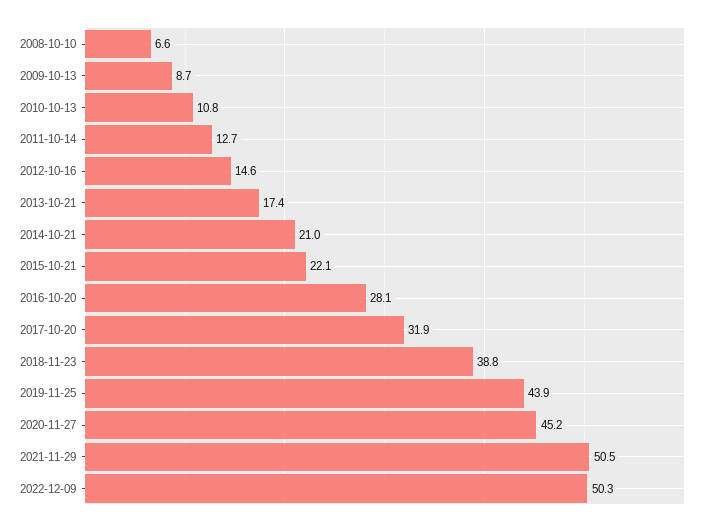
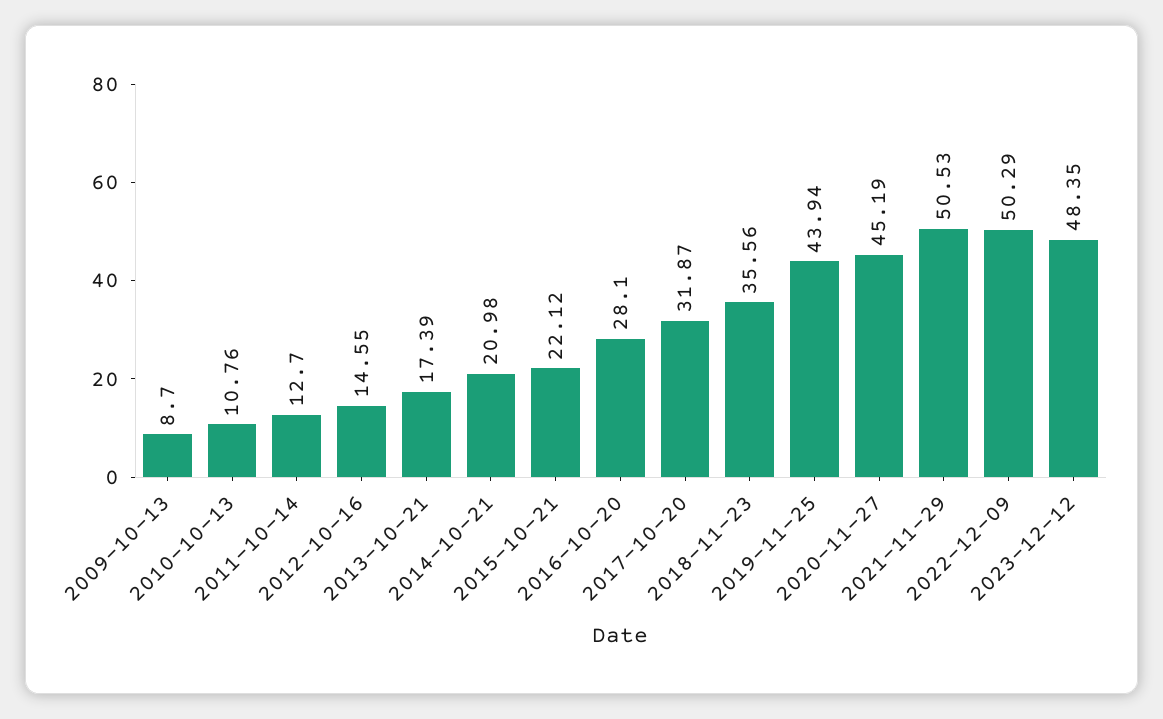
2008-10-10: 6.6 -> none
2018-11-23: 38.8 -> 35.56
2023-12-12: none -> 48.35

